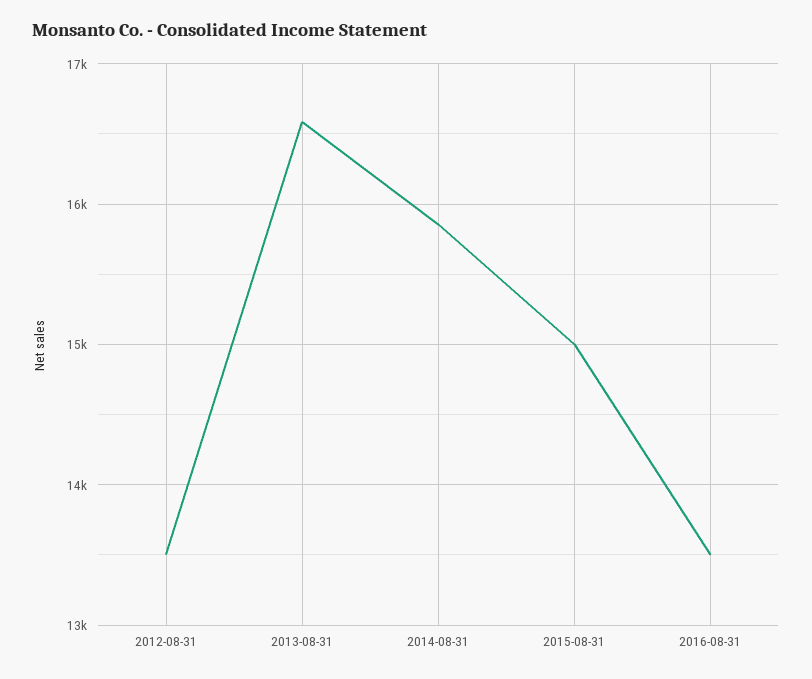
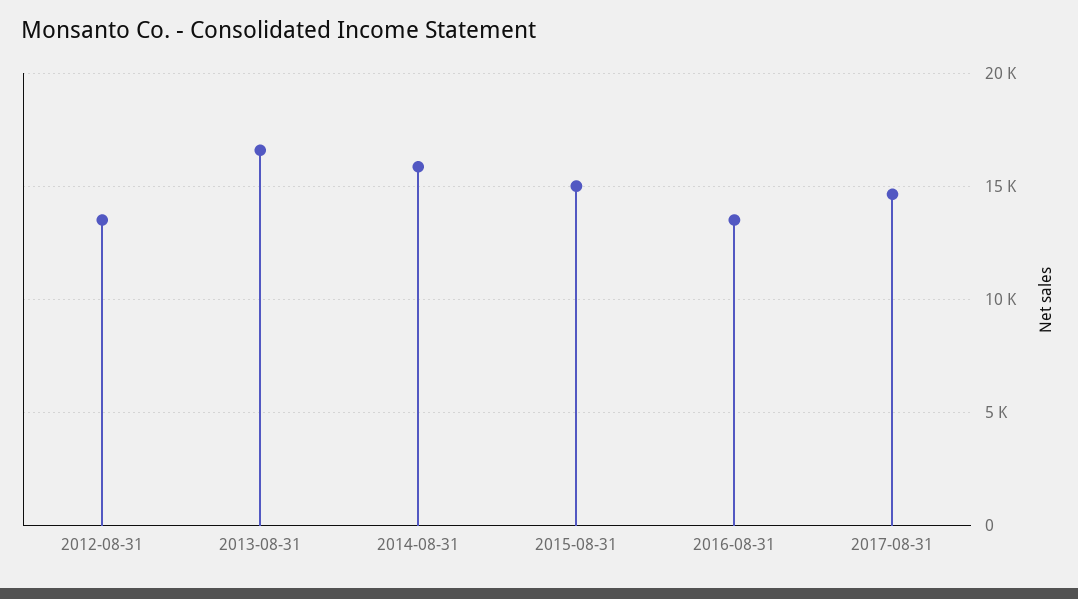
2017-08-31: none -> 14500

